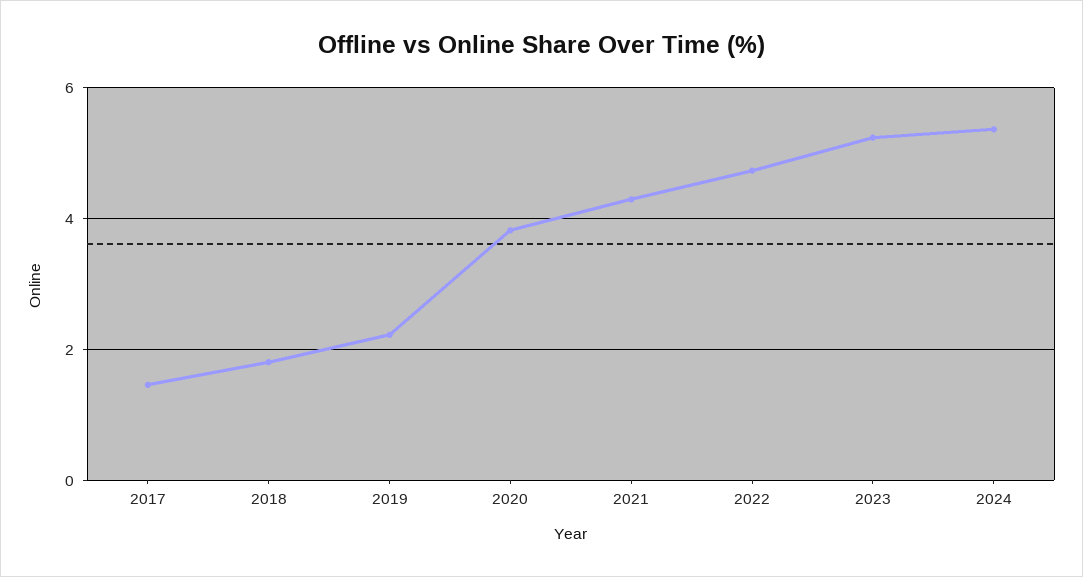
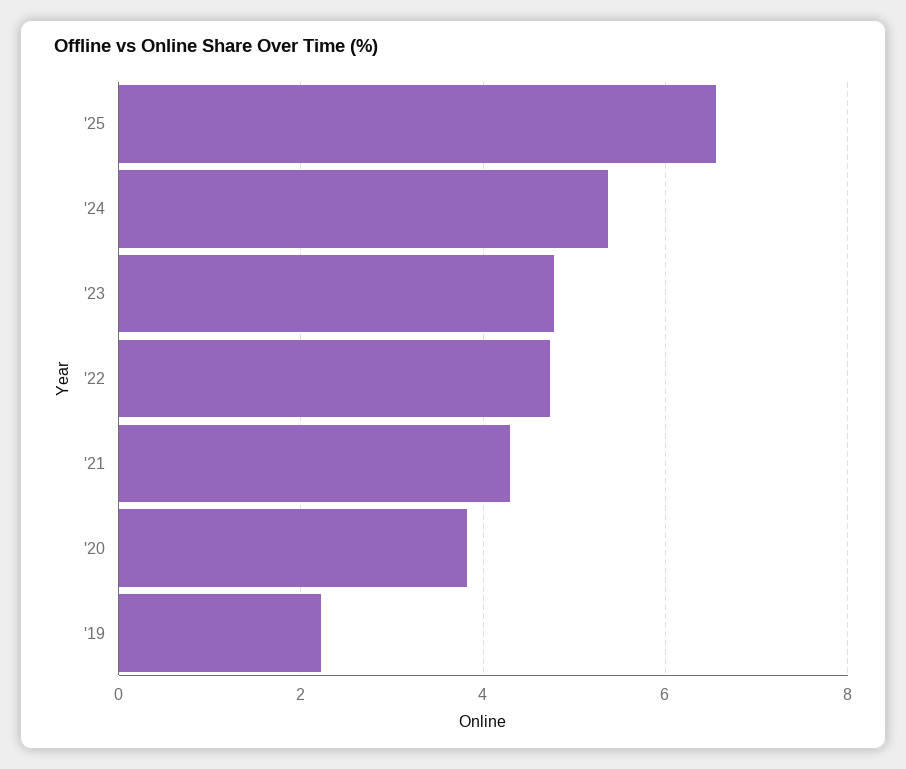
2017: 1.4 -> none
2018: 1.8 -> none
2023: 5.2 -> 4.8
'25: none -> 6.6

